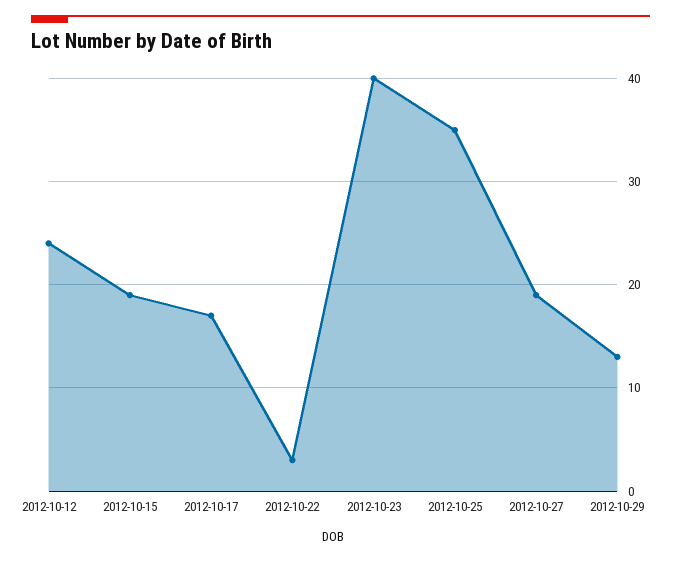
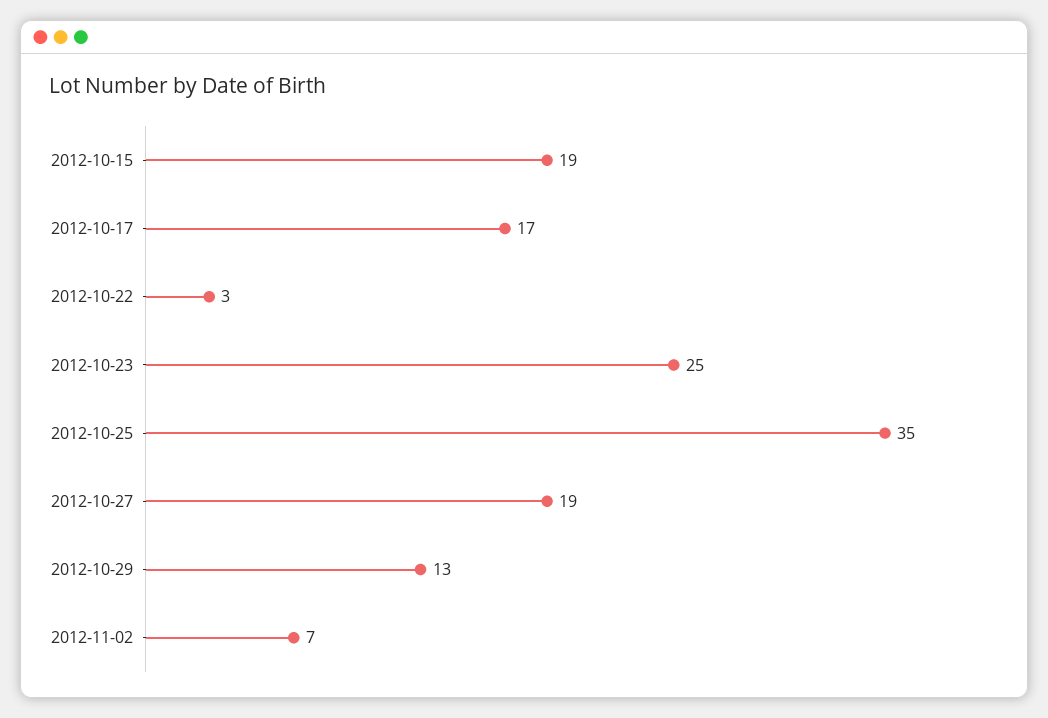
2012-10-12: 24 -> none
2012-10-23: 40 -> 25
2012-11-02: none -> 7

